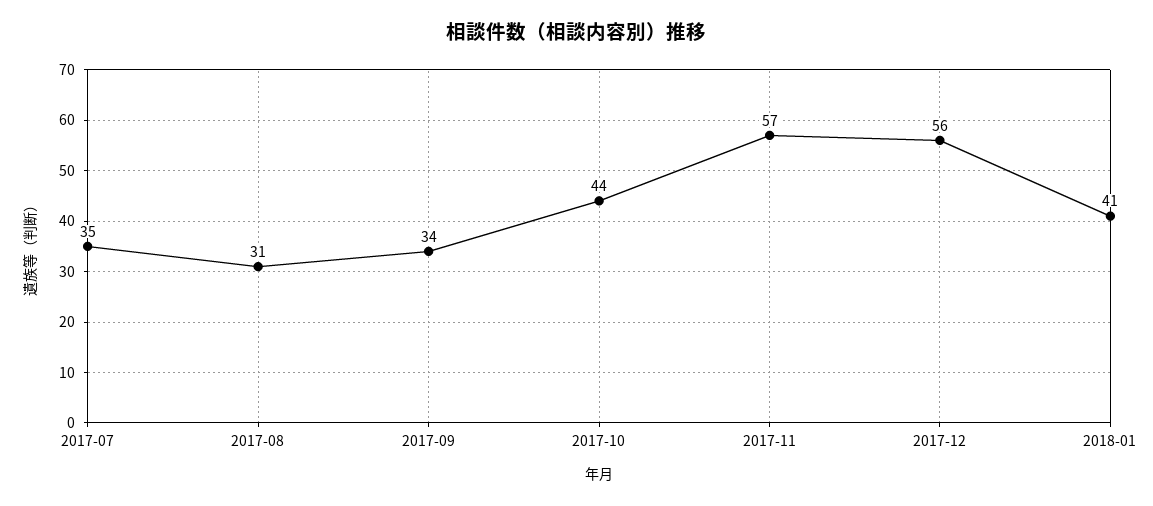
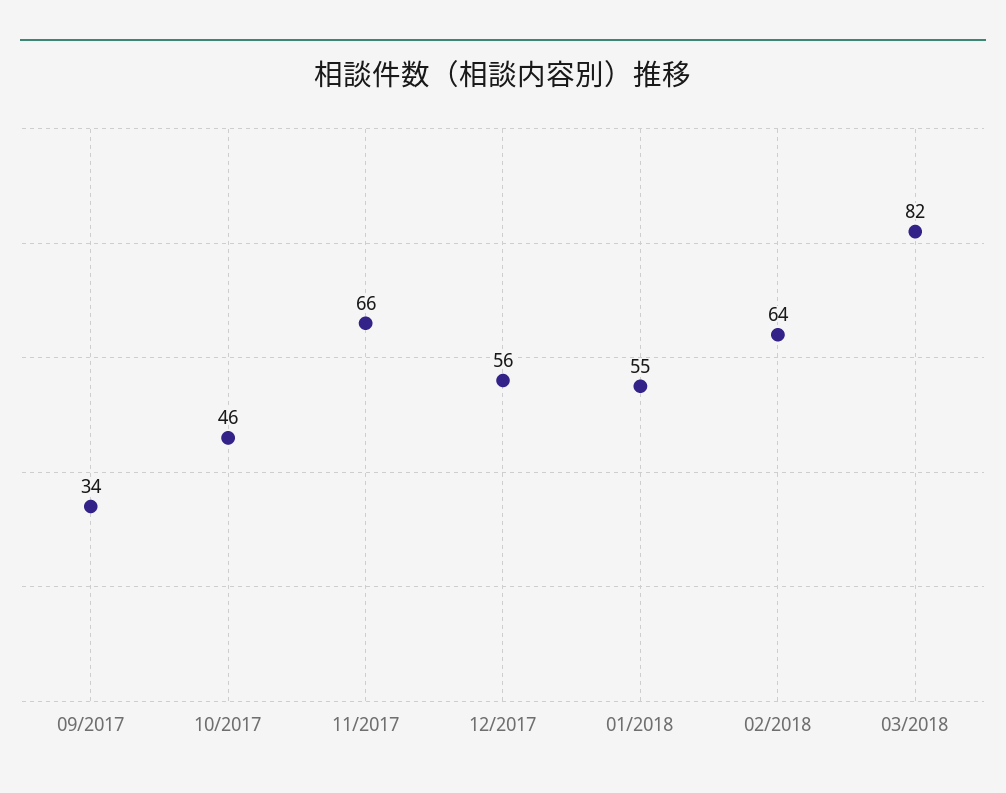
2017-07: 35 -> none
2017-08: 31 -> none
2017-10: 44 -> 46
2017-11: 57 -> 66
2018-01: 41 -> 55
02/2018: none -> 64
03/2018: none -> 82

